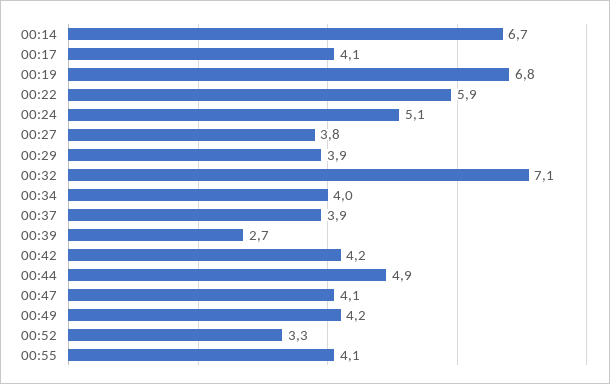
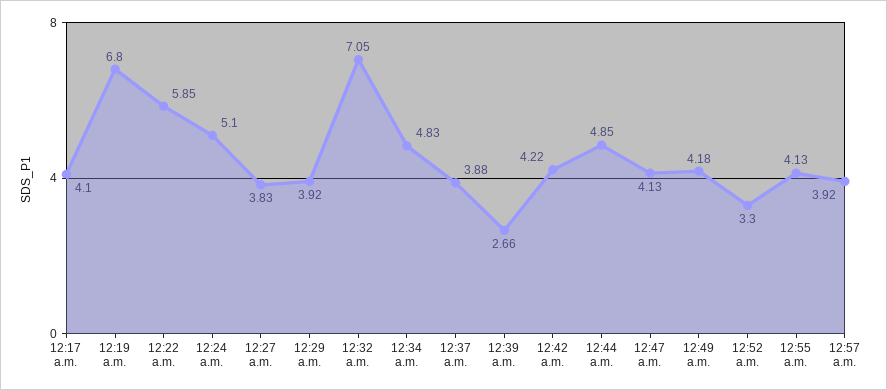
00:14: 6.7 -> none
00:34: 4 -> 4.83
12:57 a.m.: none -> 3.92

